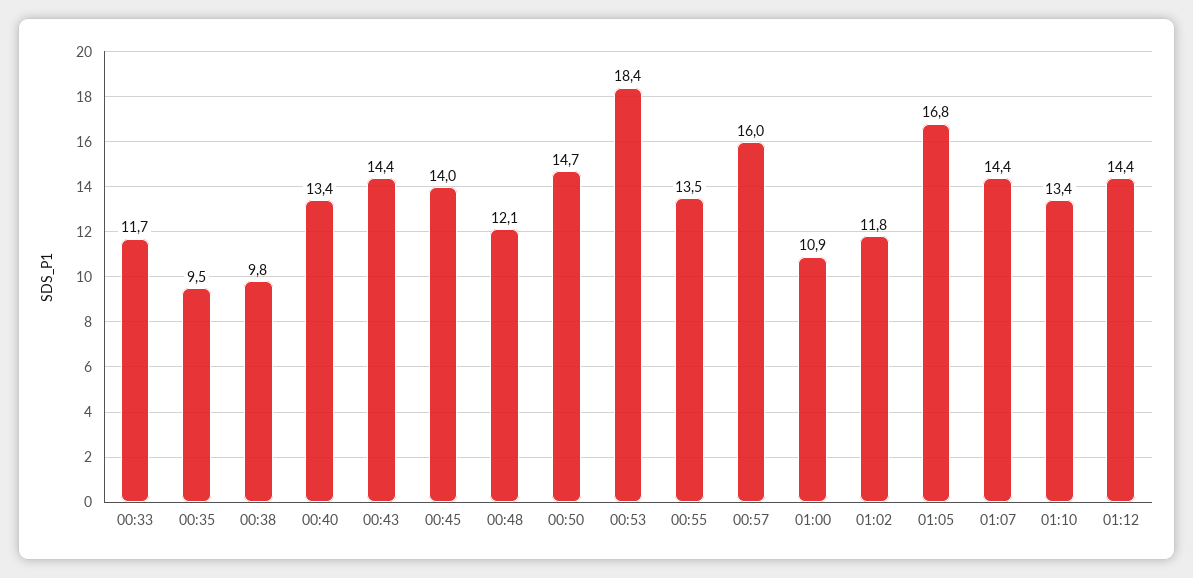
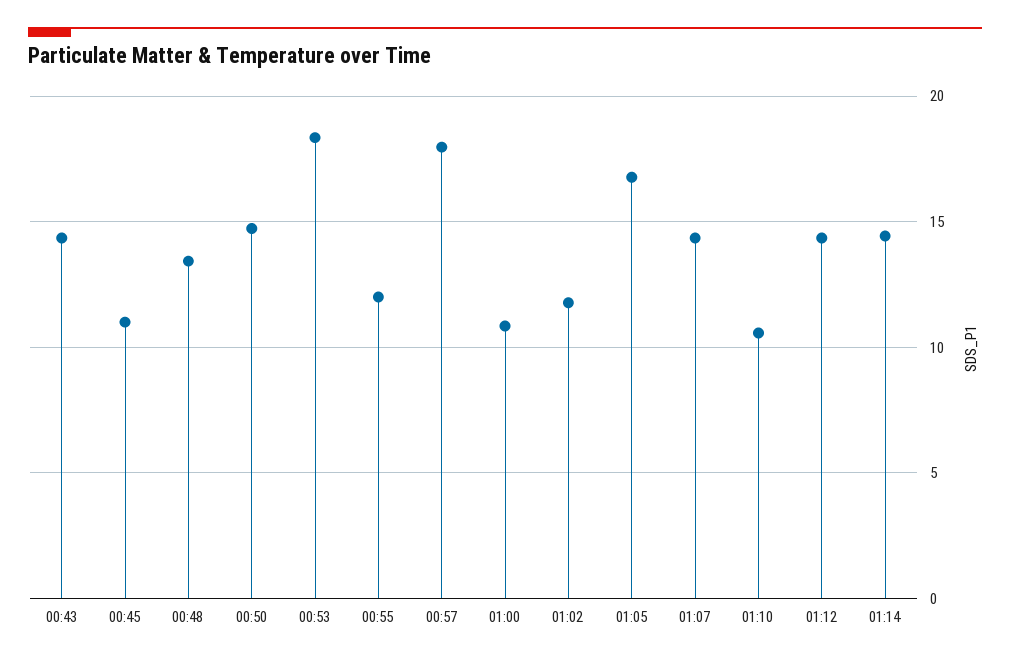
00:33: 11.7 -> none
00:35: 9.5 -> none
00:38: 9.8 -> none
00:40: 13.4 -> none
00:45: 14 -> 11
00:48: 12.1 -> 13.5
00:55: 13.5 -> 12
00:57: 16 -> 18
01:10: 13.4 -> 10.5
01:14: none -> 14.5

